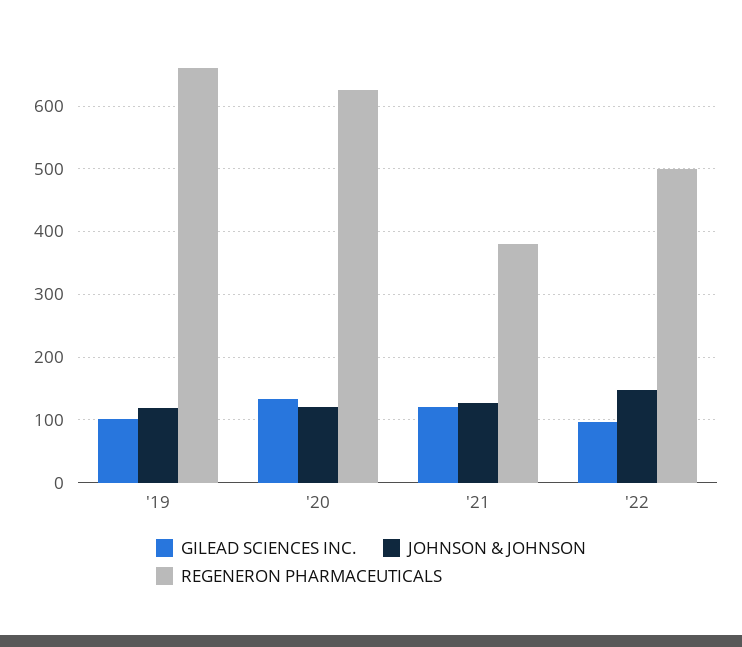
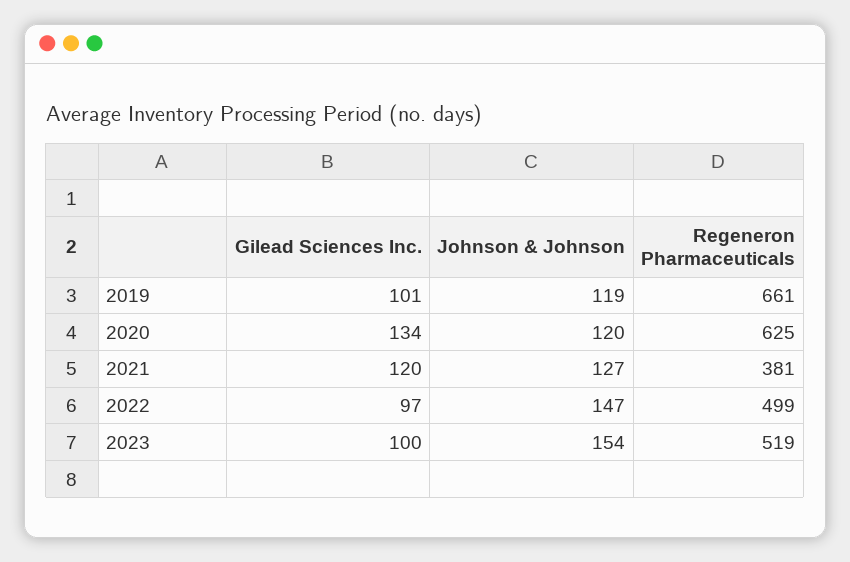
GILEAD SCIENCES INC., 2023: none -> 100
JOHNSON & JOHNSON, 2023: none -> 154
REGENERON PHARMACEUTICALS, 2023: none -> 519

